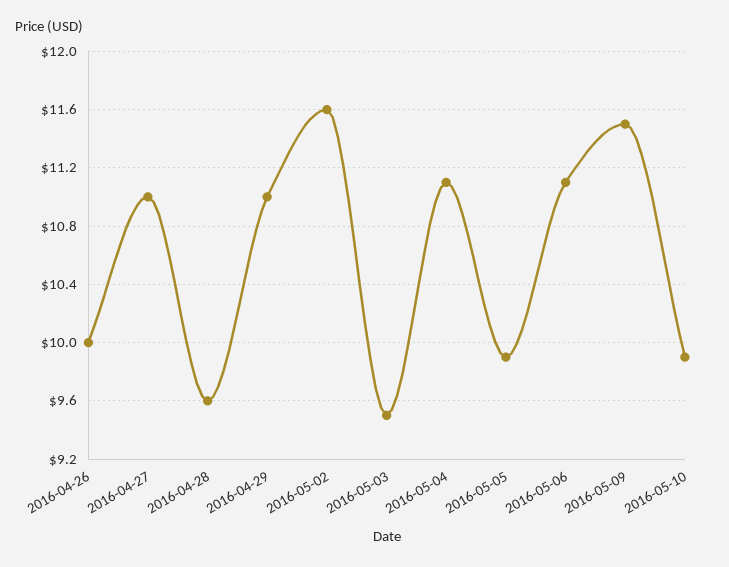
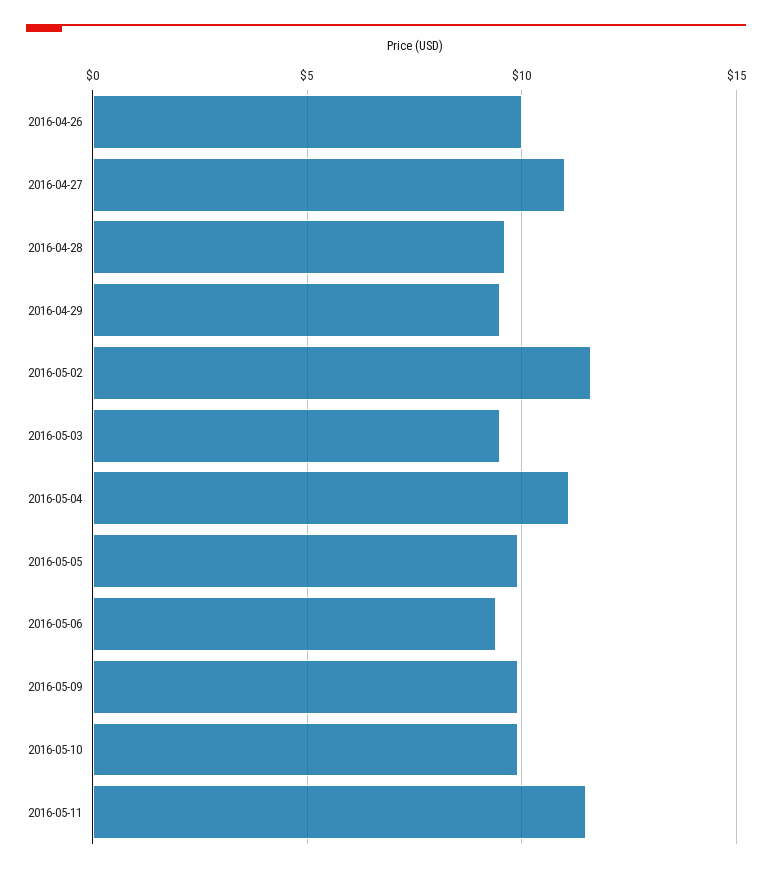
2016-04-29: 11 -> 9.5
2016-05-06: 11.1 -> 9.5
2016-05-09: 11.5 -> 10
2016-05-11: none -> 11.5

